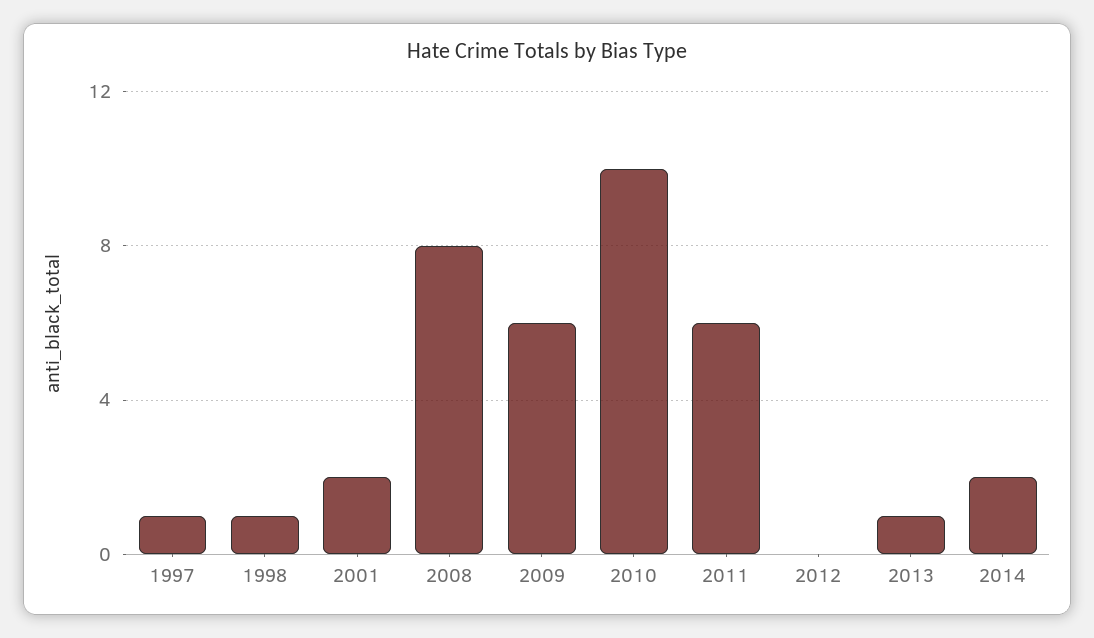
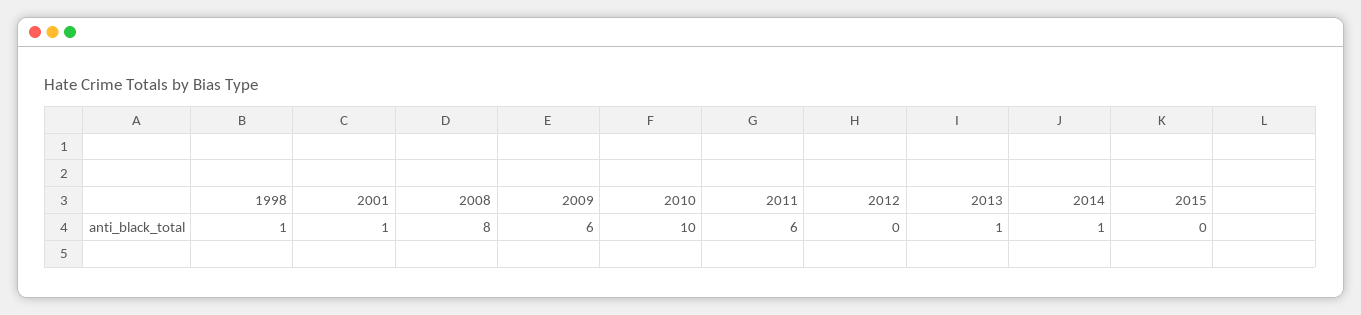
1997: 1 -> none
2001: 2 -> 1
2014: 2 -> 1
2015: none -> 0

